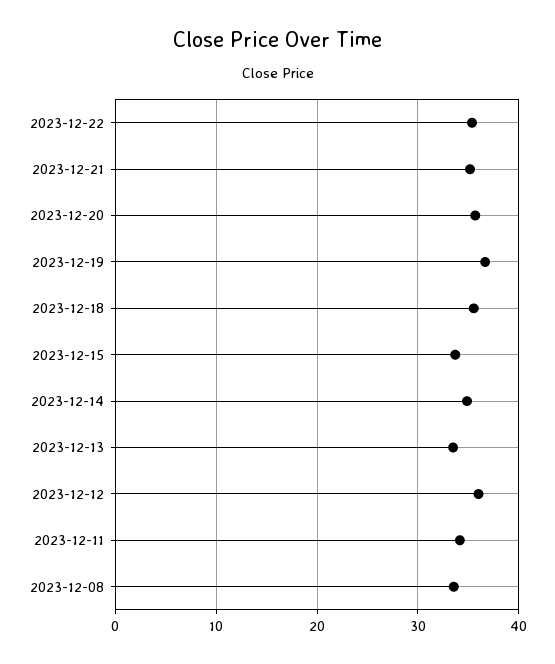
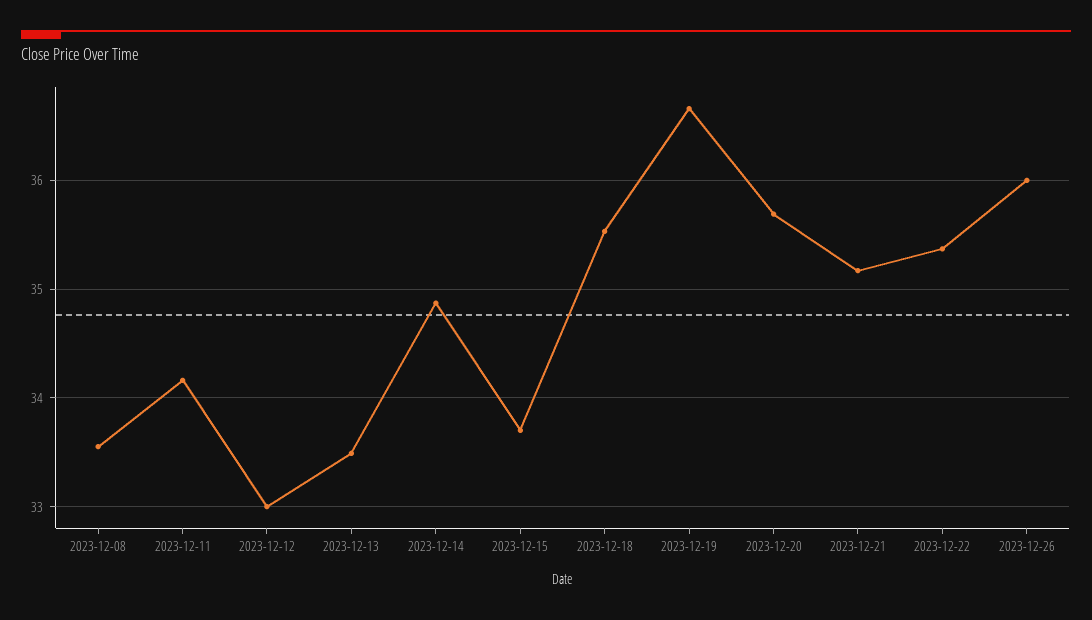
2023-12-12: 36 -> 33
2023-12-26: none -> 36

